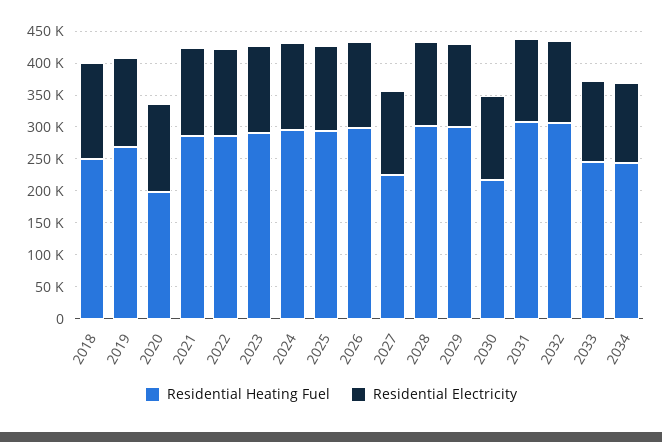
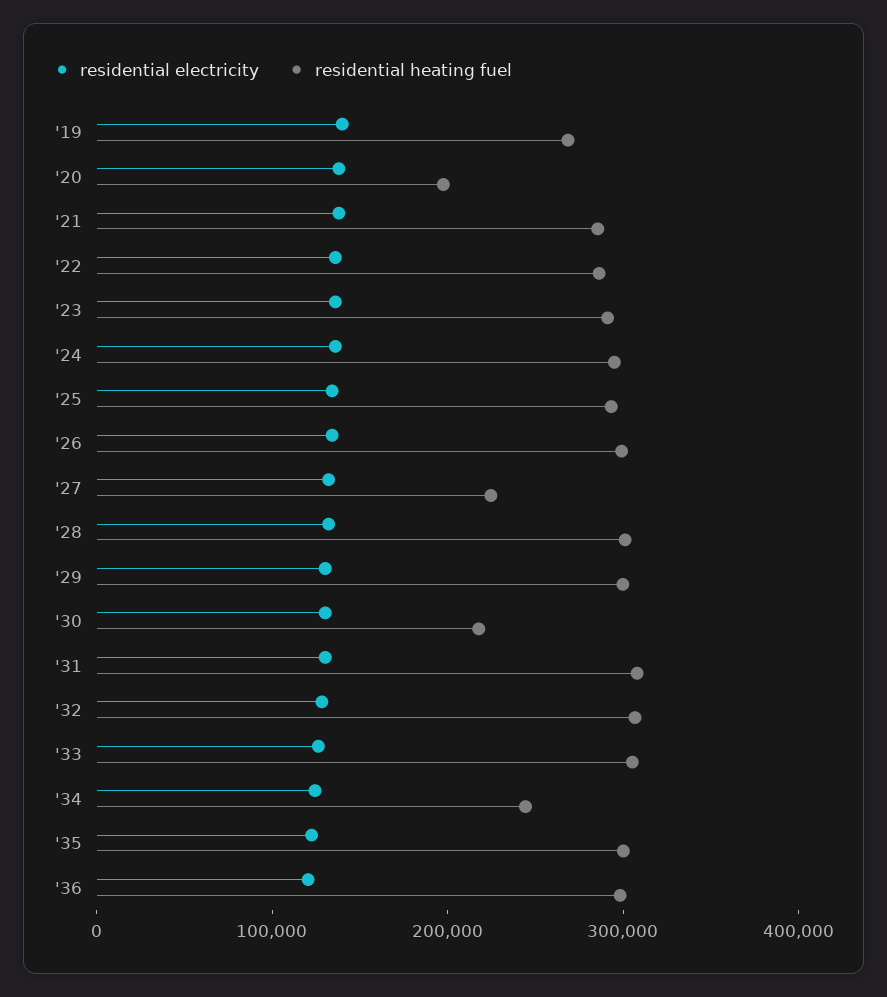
Residential Heating Fuel, 2018: 250000 -> none
Residential Electricity, 2018: 150000 -> none
Residential Heating Fuel, 2033: 250000 -> 300000
Residential Electricity, '35: none -> 120000
Residential Heating Fuel, '35: none -> 300000
Residential Electricity, '36: none -> 120000
Residential Heating Fuel, '36: none -> 300000

